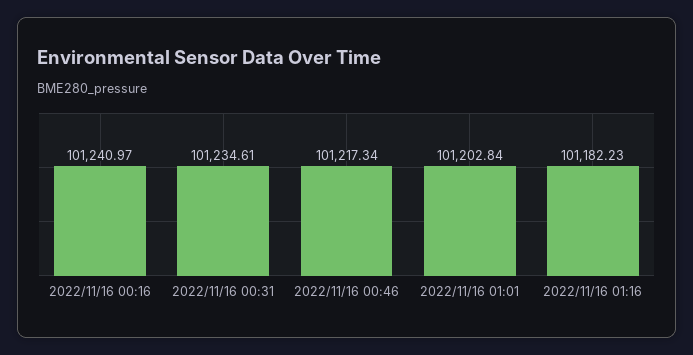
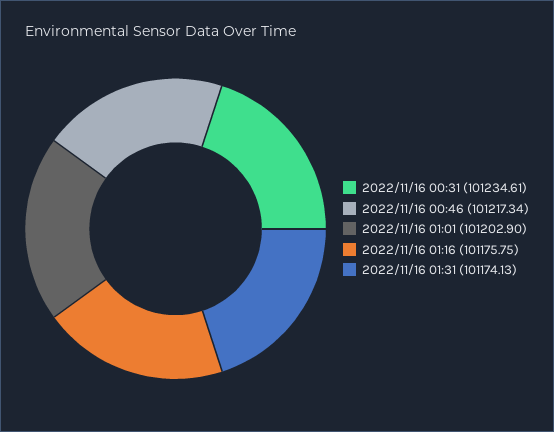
2022/11/16 00:16: 101240.97 -> none
2022/11/16 01:01: 101202.84 -> 101202.9
2022/11/16 01:16: 101182.23 -> 101175.75
2022/11/16 01:31: none -> 101174.13

